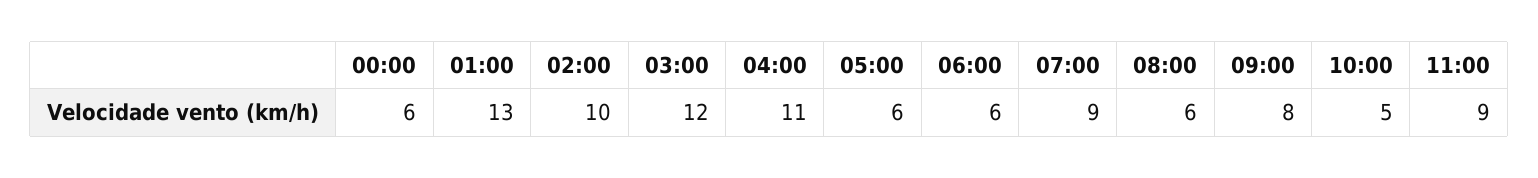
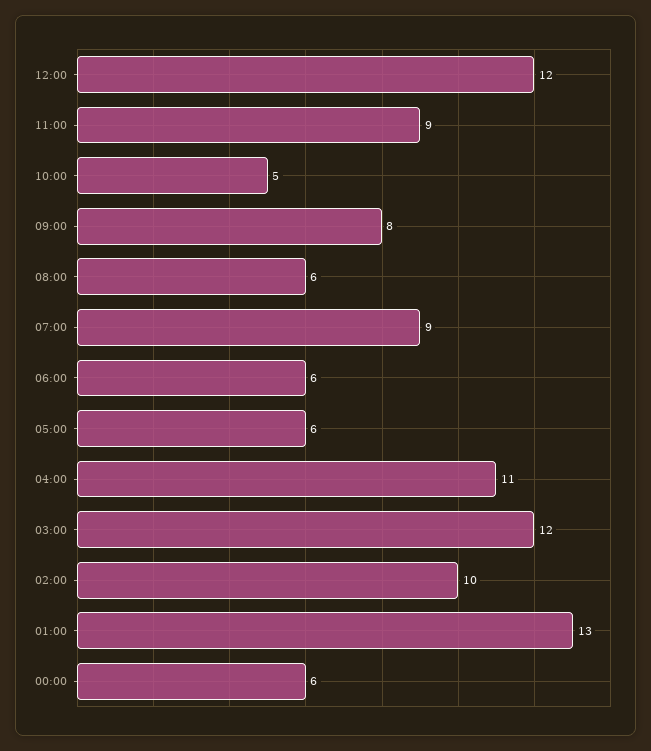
12:00: none -> 12

